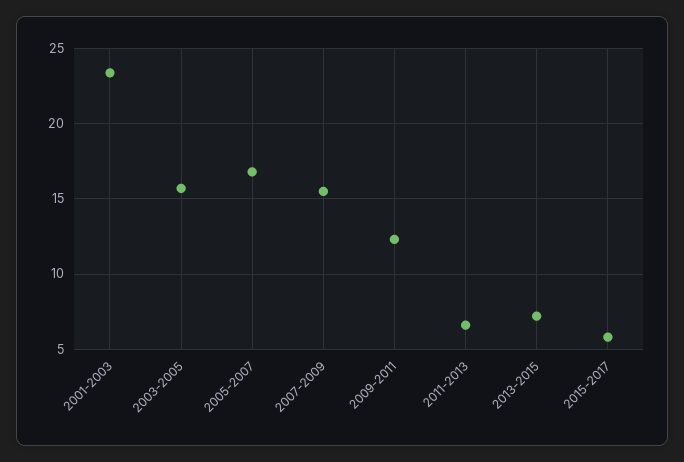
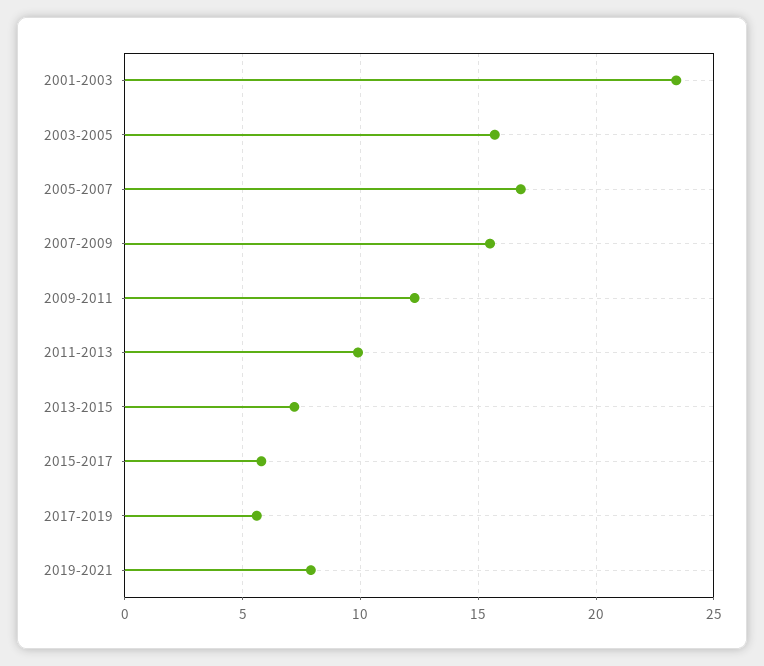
2011-2013: 6.5 -> 10
2017-2019: none -> 5.5
2019-2021: none -> 8

